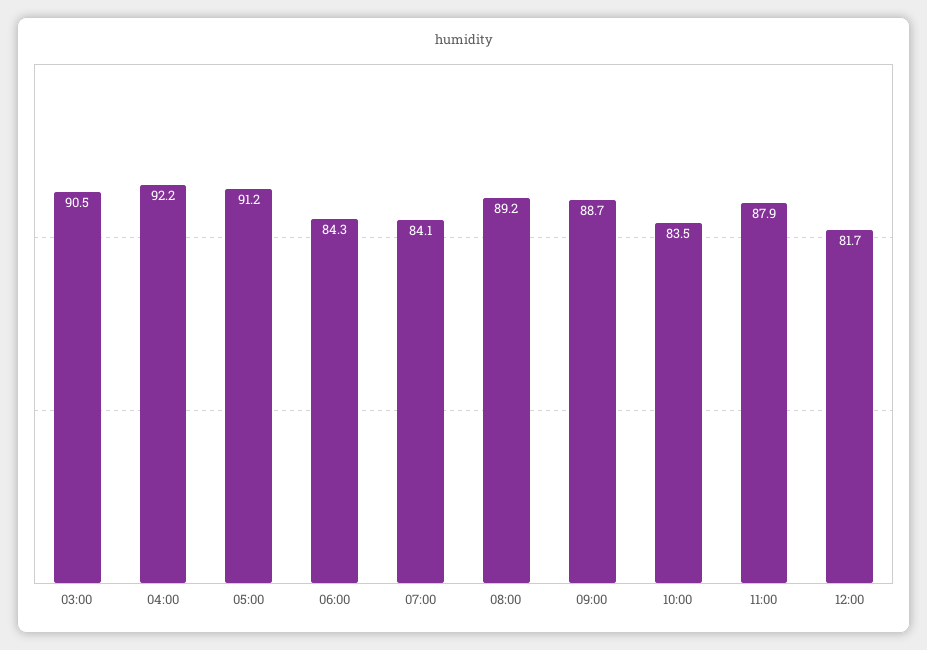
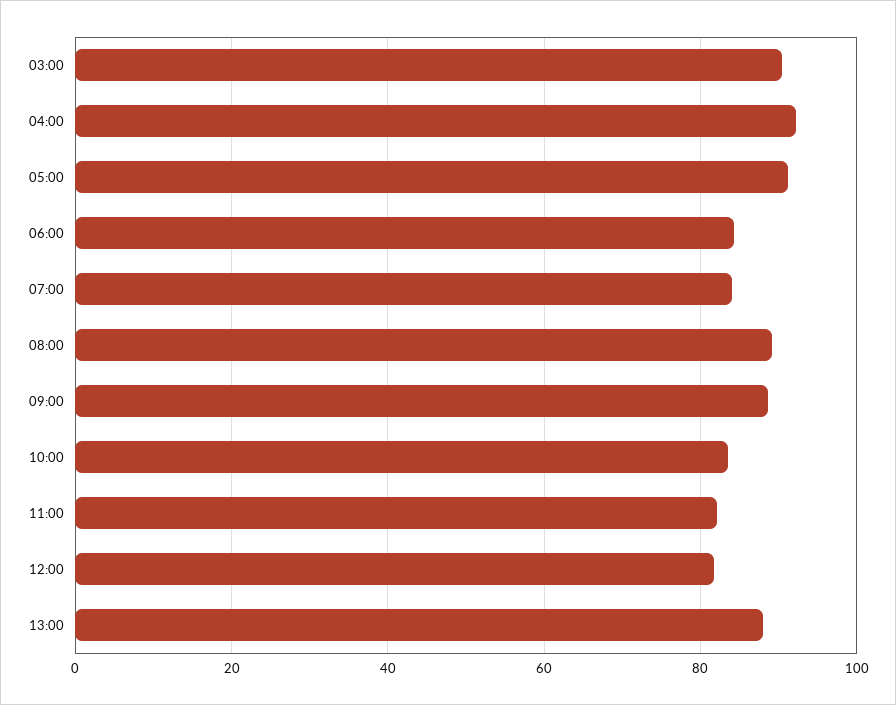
11:00: 87.9 -> 82
13:00: none -> 88

